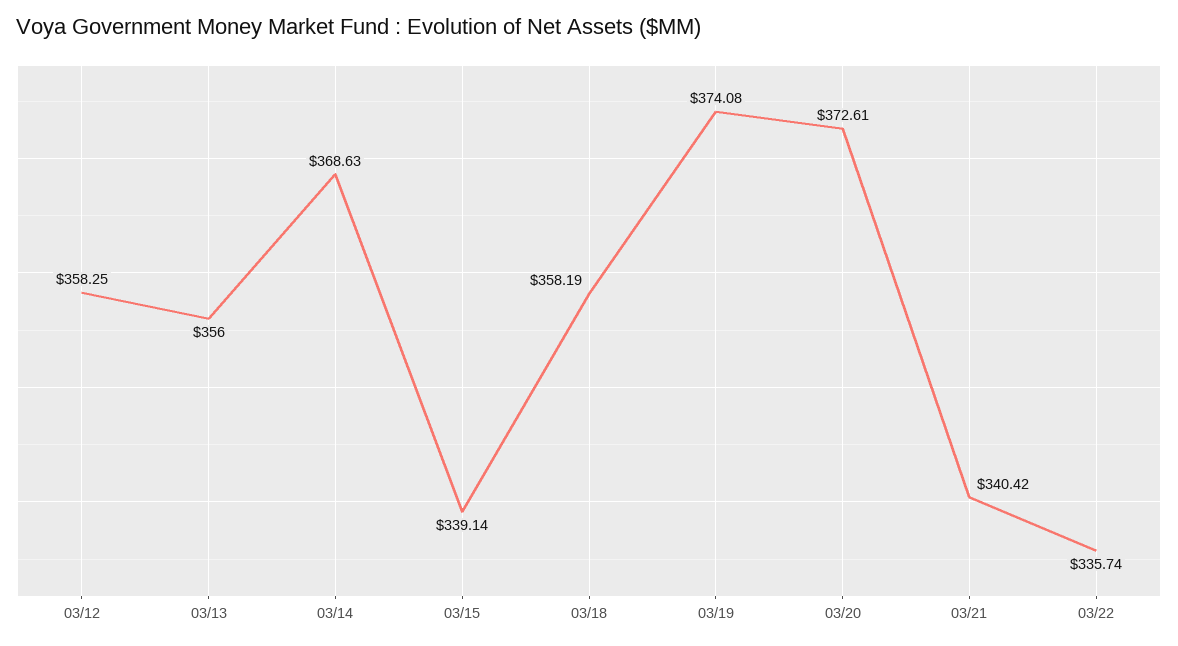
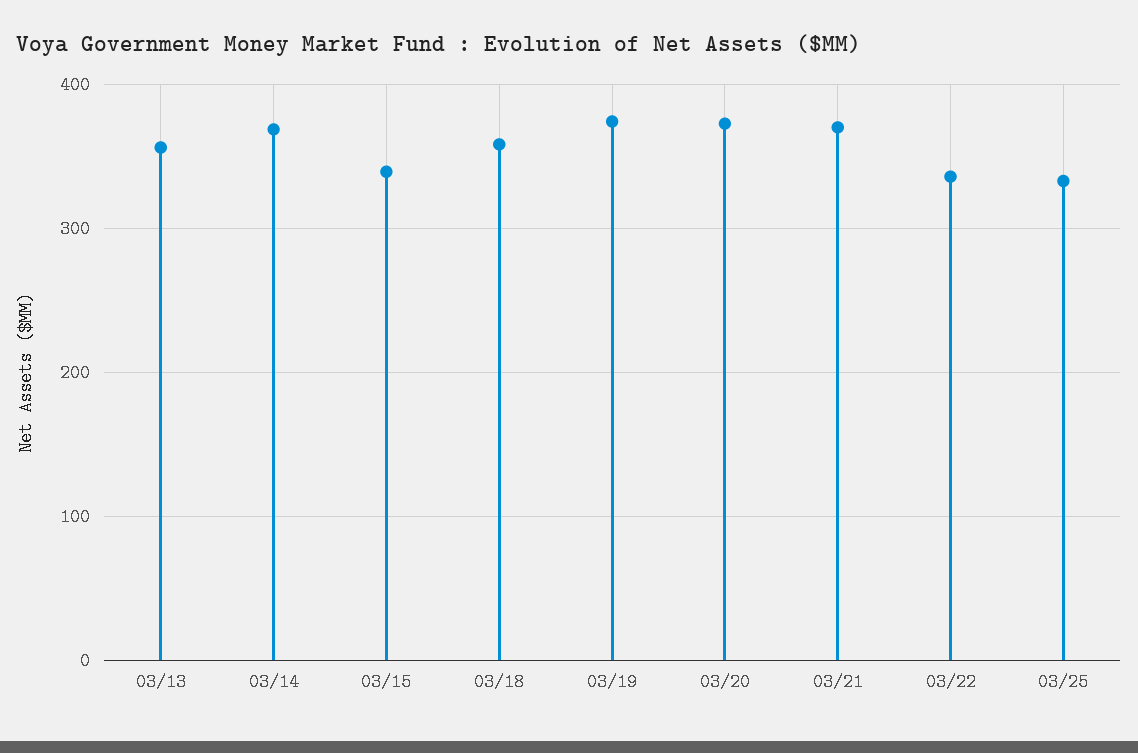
03/12: 358.25 -> none
03/21: 340.42 -> 370
03/25: none -> 330

